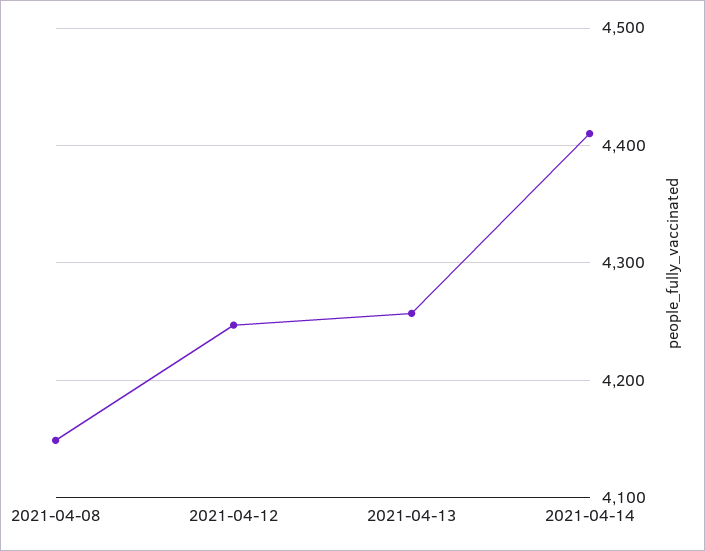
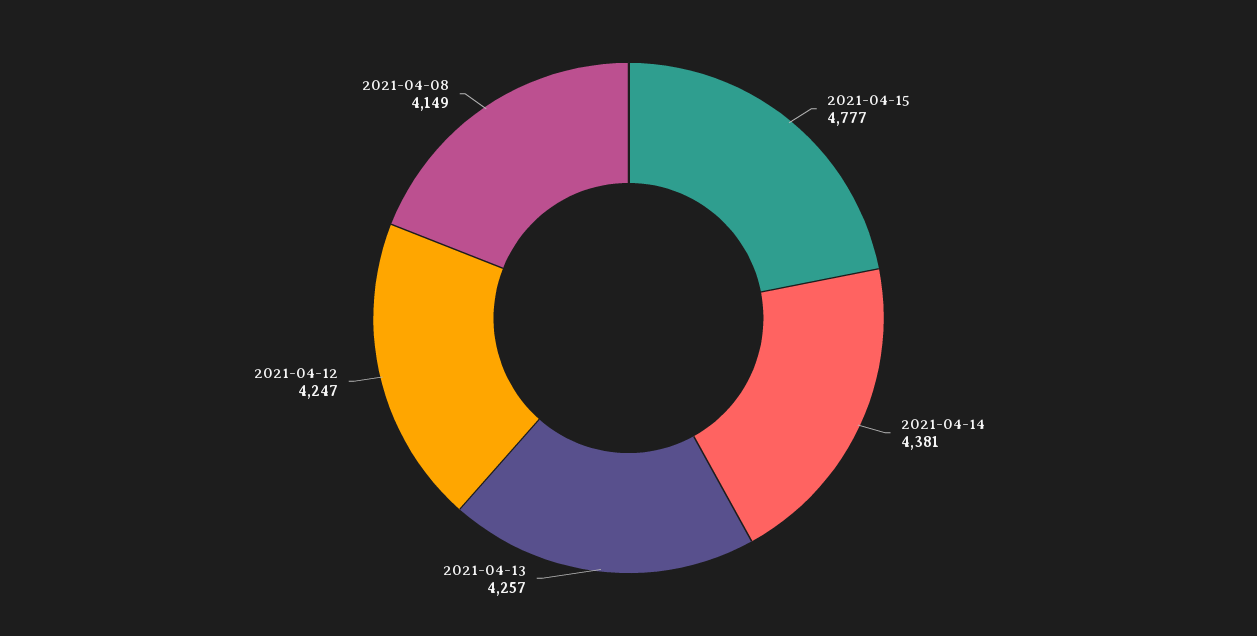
2021-04-14: 4410 -> 4381
2021-04-15: none -> 4777

